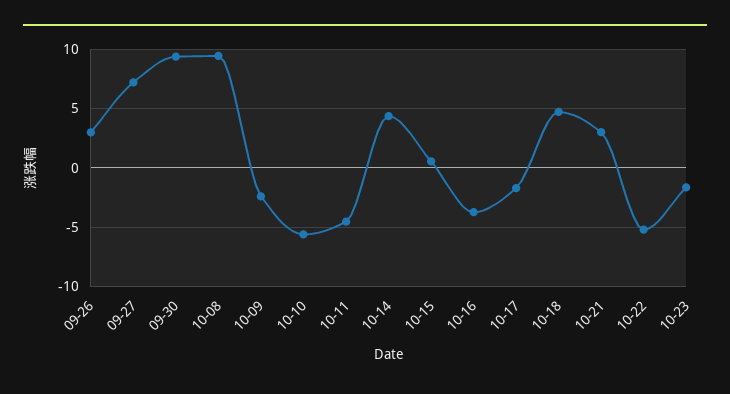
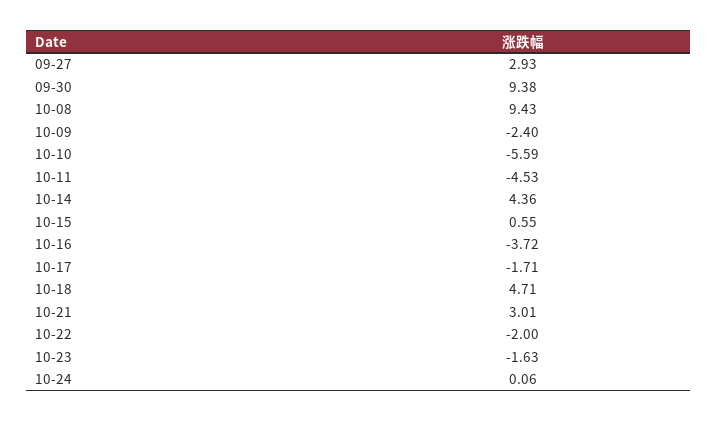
09-26: 3 -> none
09-27: 7 -> 2.93
10-22: -5 -> -2
10-24: none -> 0.06

